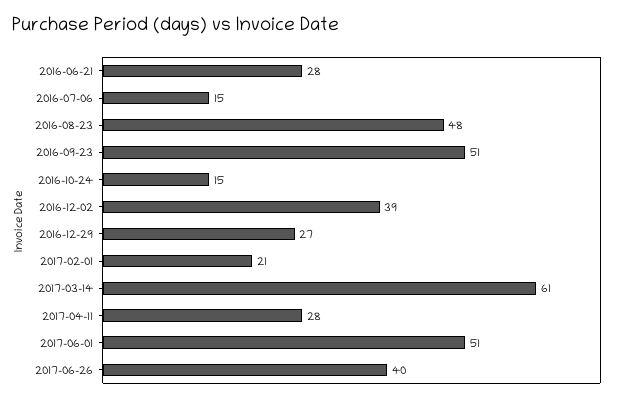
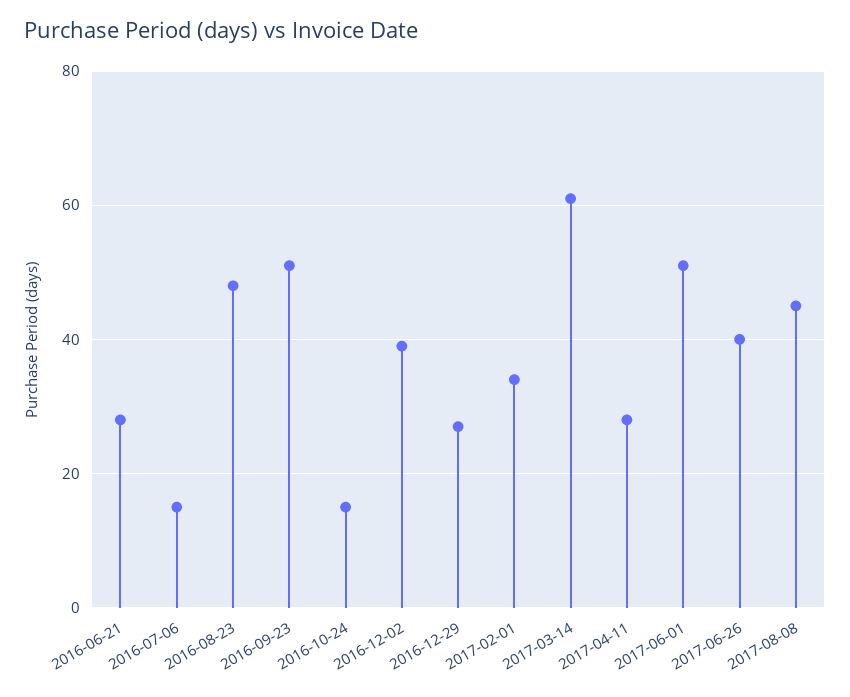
2017-02-01: 21 -> 35
2017-08-08: none -> 45

